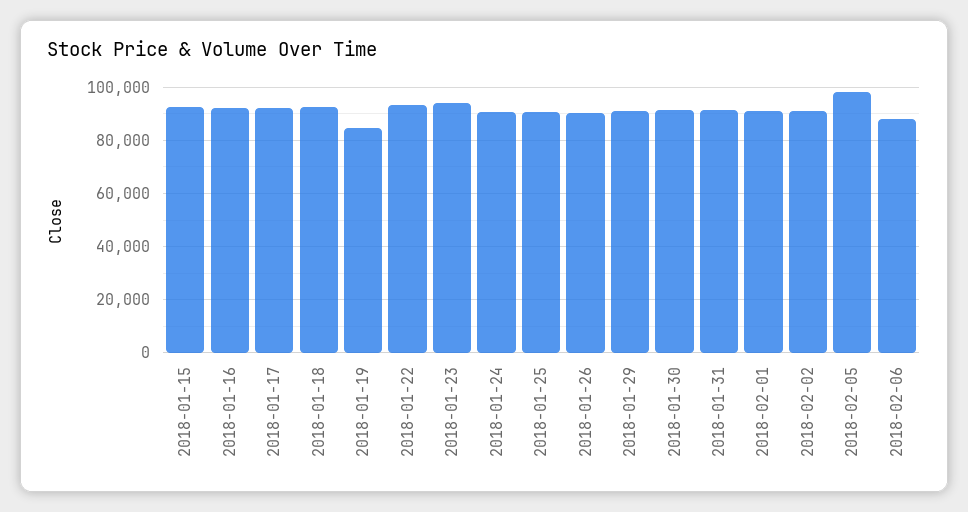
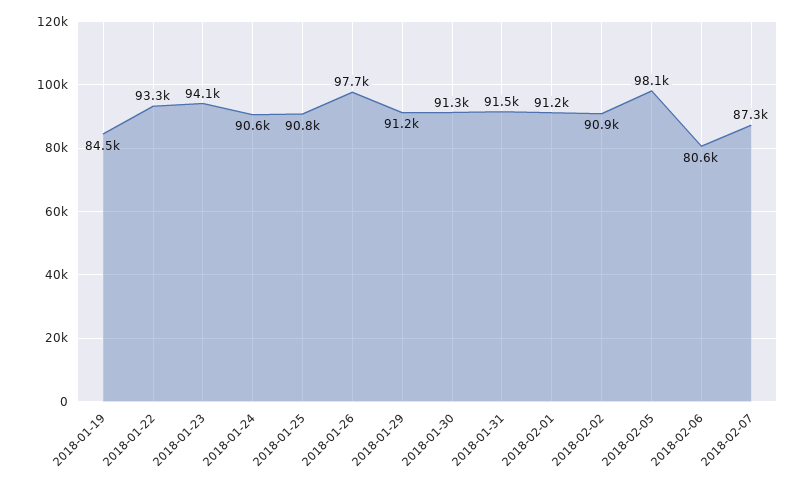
2018-01-15: 92500 -> none
2018-01-16: 92500 -> none
2018-01-17: 92500 -> none
2018-01-18: 92500 -> none
2018-01-26: 90000 -> 97700
2018-02-06: 87500 -> 80600
2018-02-07: none -> 87300

